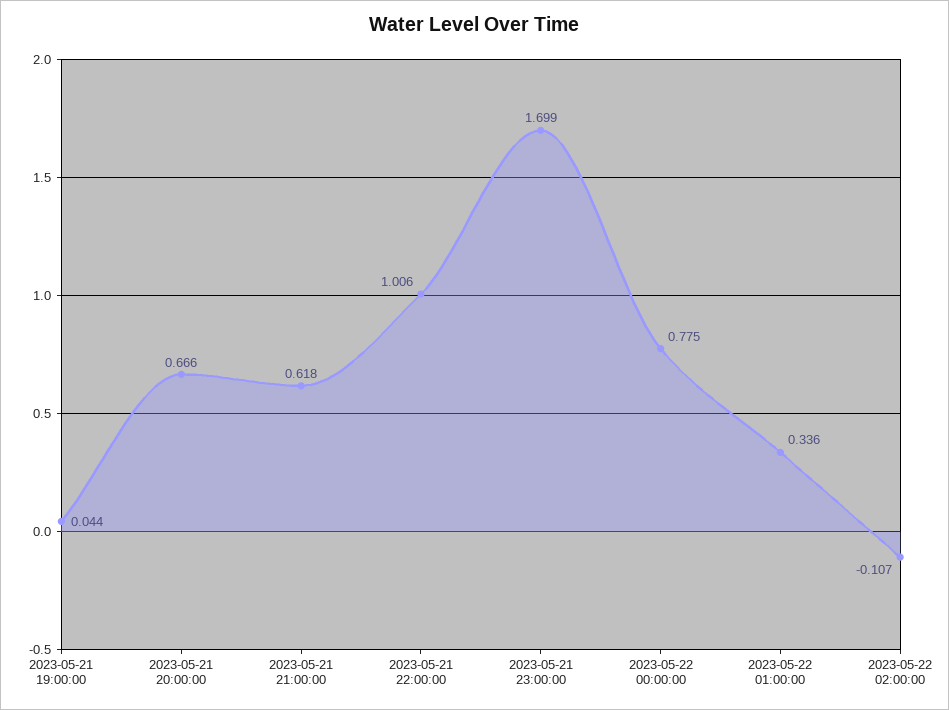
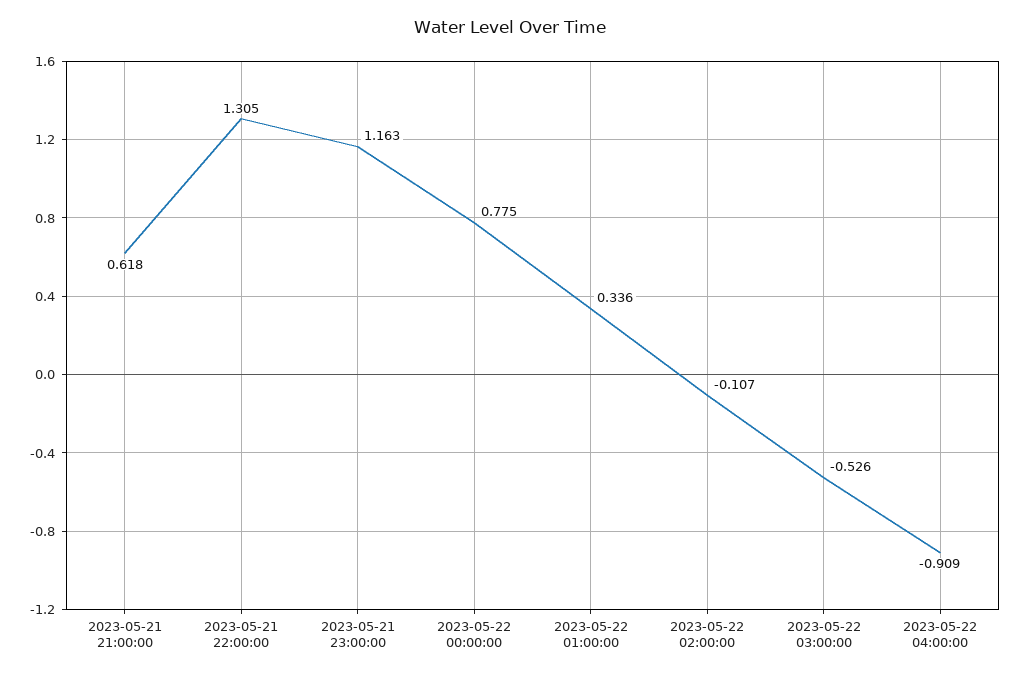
2023-05-21 19:00:00: 0.044 -> none
2023-05-21 20:00:00: 0.666 -> none
2023-05-21 22:00:00: 1.006 -> 1.305
2023-05-21 23:00:00: 1.699 -> 1.163
2023-05-22 03:00:00: none -> -0.526
2023-05-22 04:00:00: none -> -0.909

